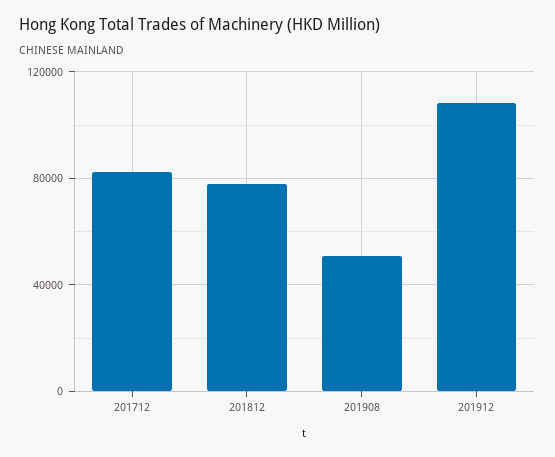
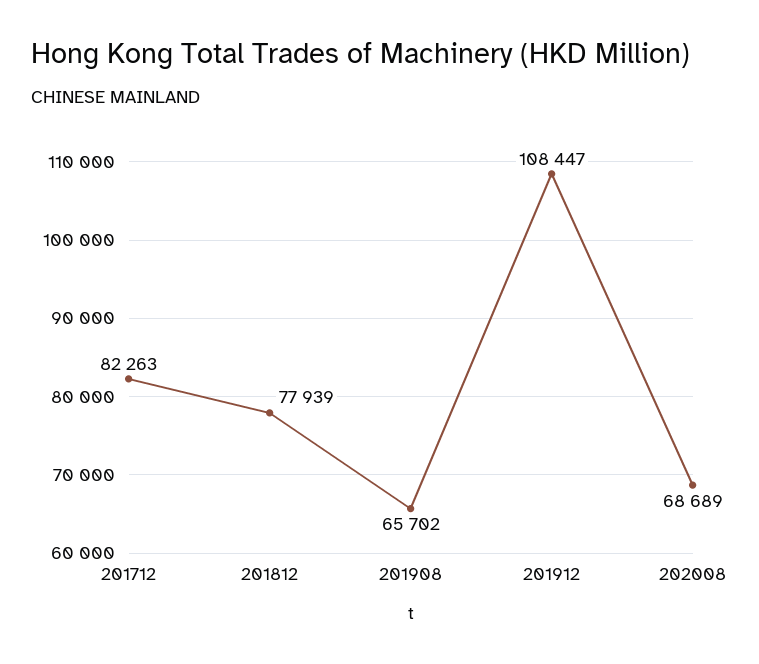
201908: 50000 -> 65702
202008: none -> 68689

